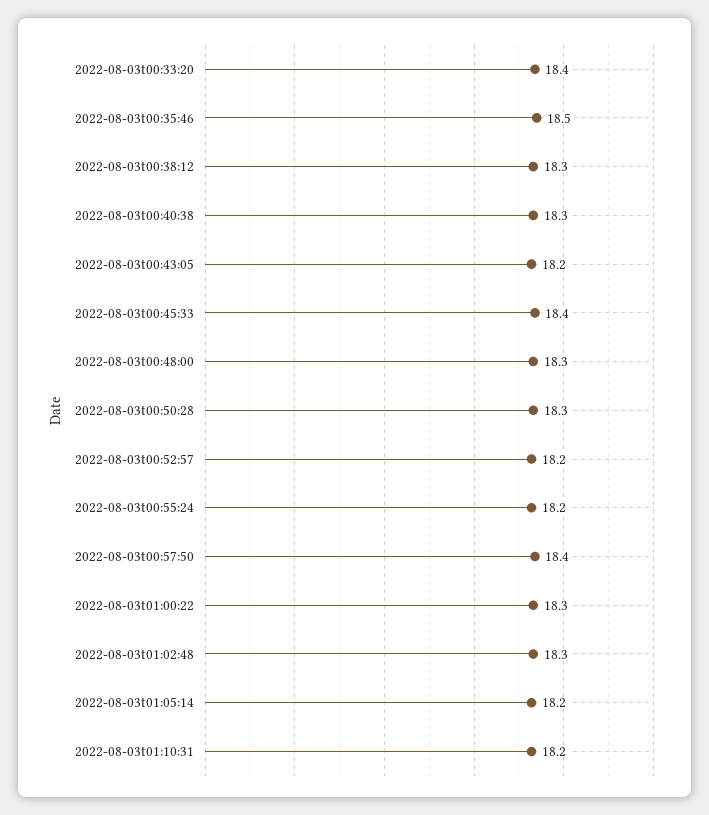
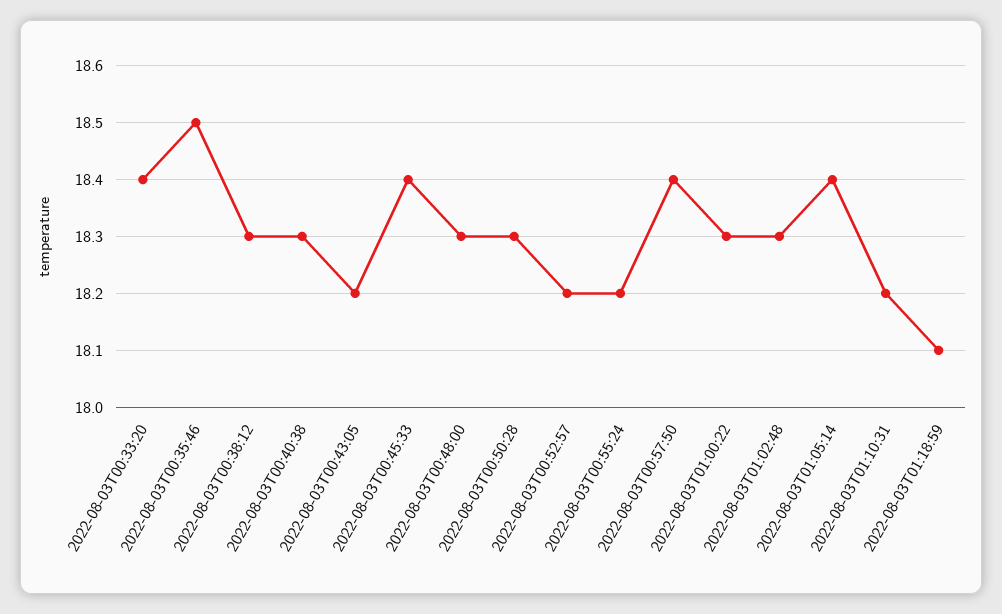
2022-08-03t01:05:14: 18.2 -> 18.4
2022-08-03T01:18:59: none -> 18.1

